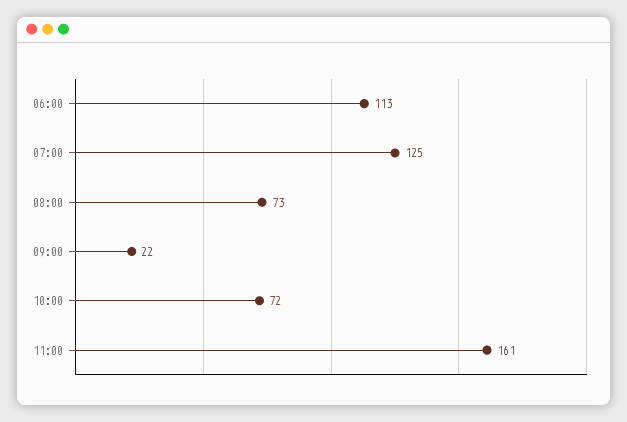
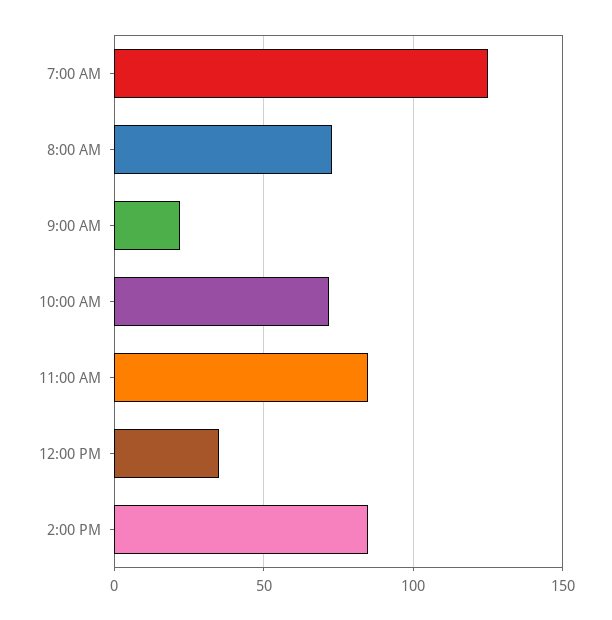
06:00: 113 -> none
11:00: 161 -> 85
12:00 PM: none -> 35
2:00 PM: none -> 85

